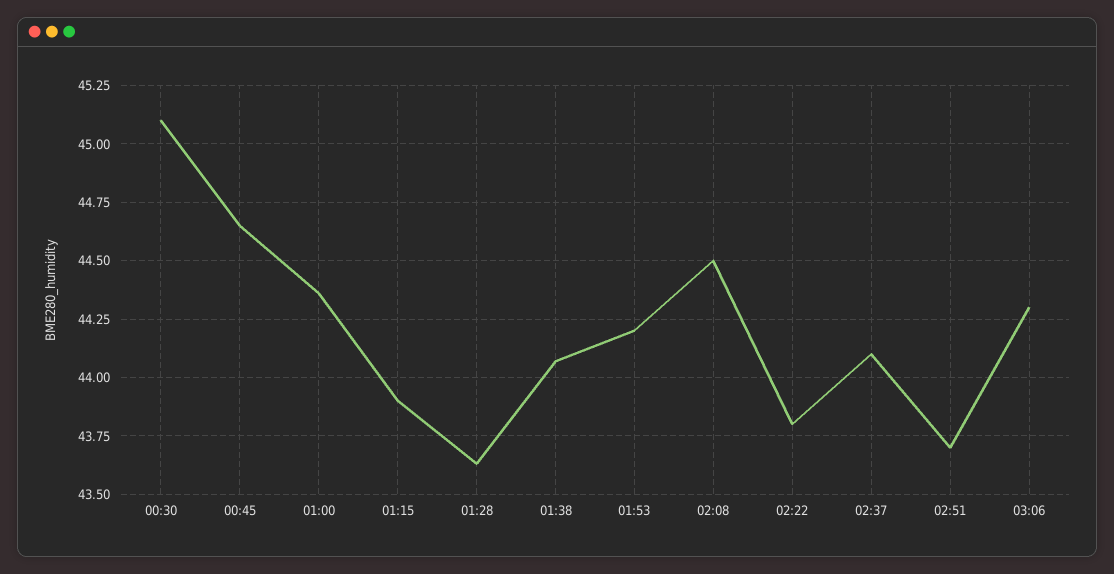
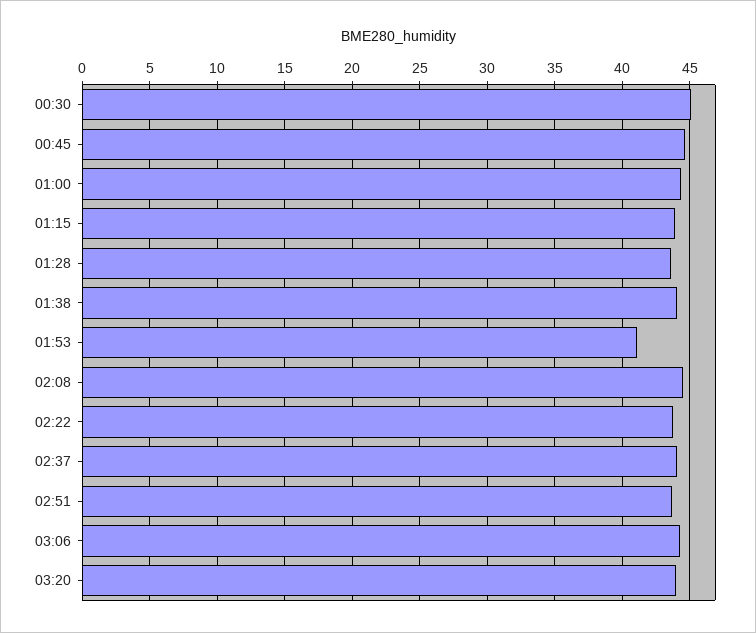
01:53: 44.2 -> 41
03:20: none -> 44

